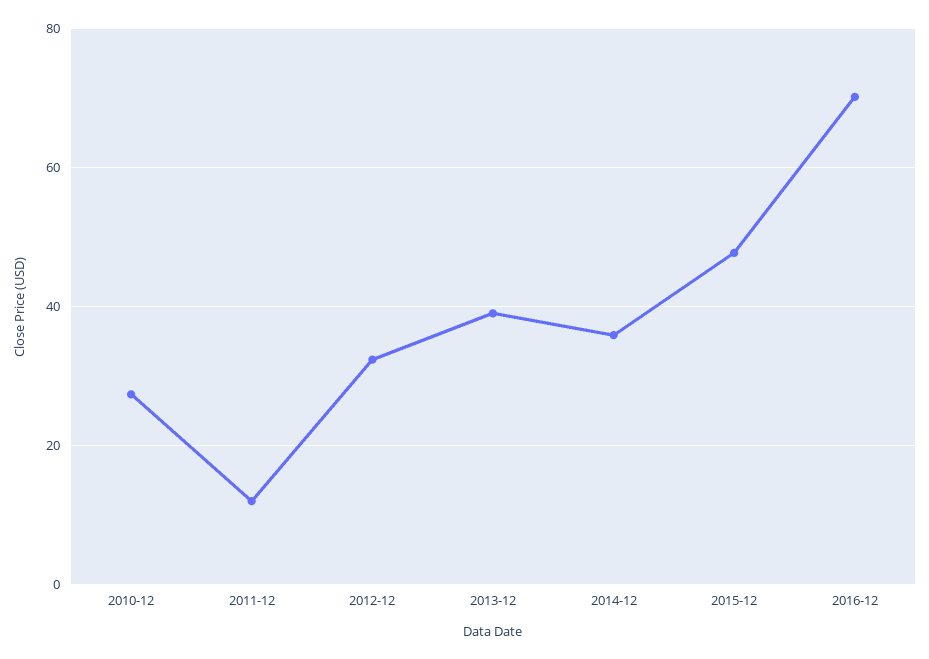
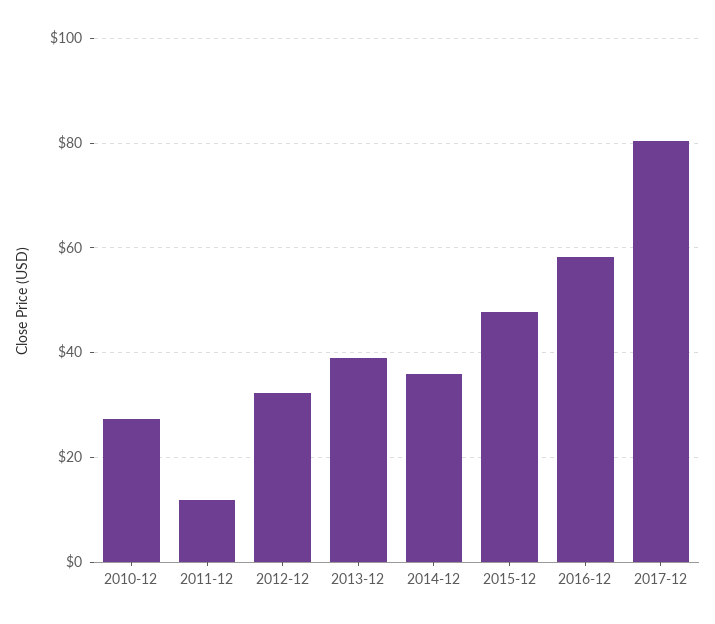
2016-12: 70 -> 58
2017-12: none -> 80

